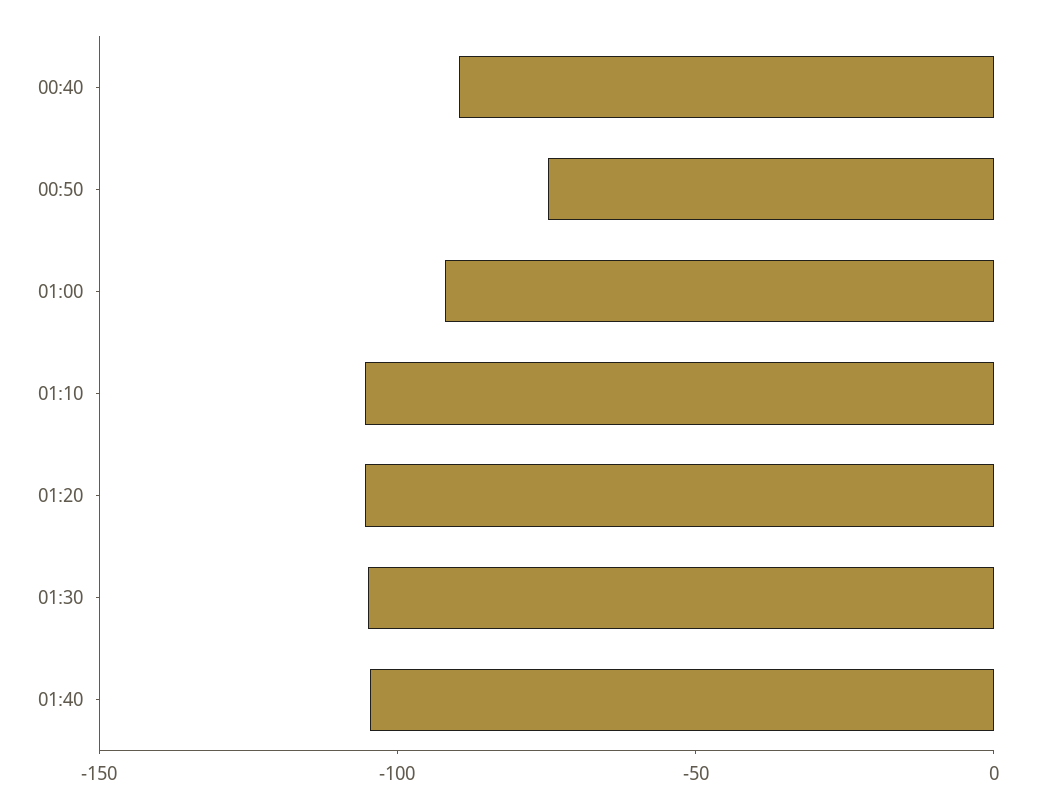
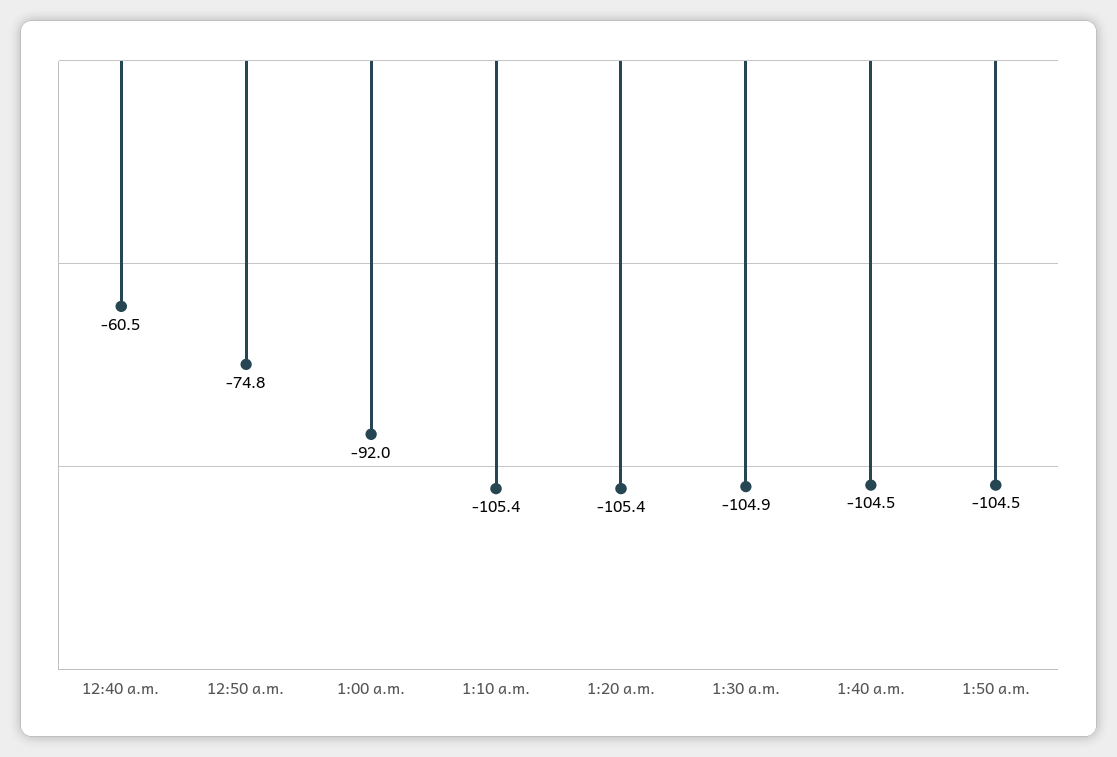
00:40: -90 -> -60.5
1:50 a.m.: none -> -104.5

